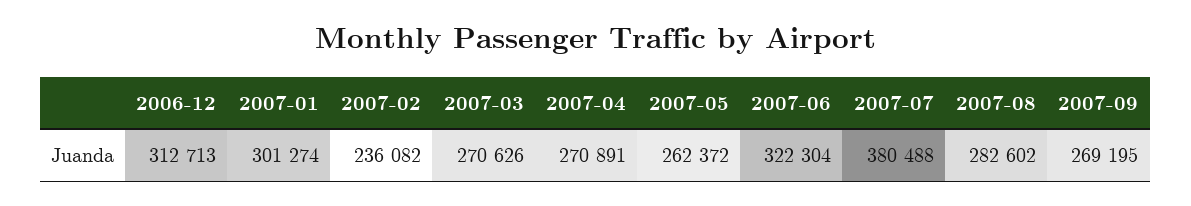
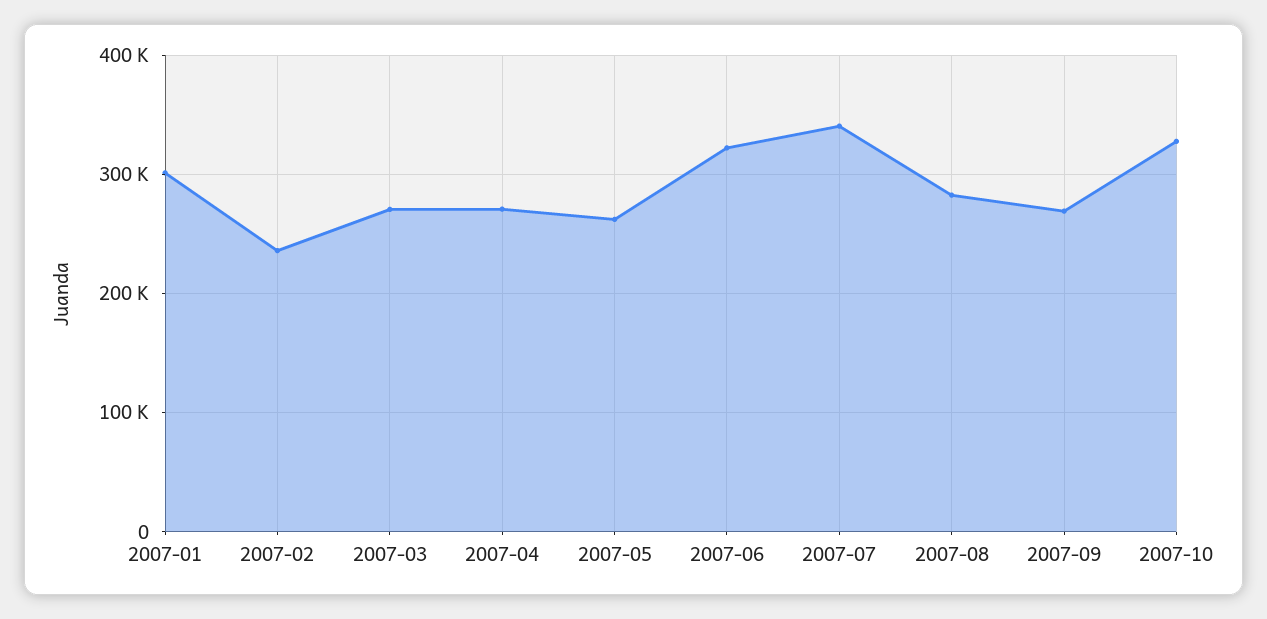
2006-12: 312713 -> none
2007-07: 380488 -> 340000
2007-10: none -> 330000

